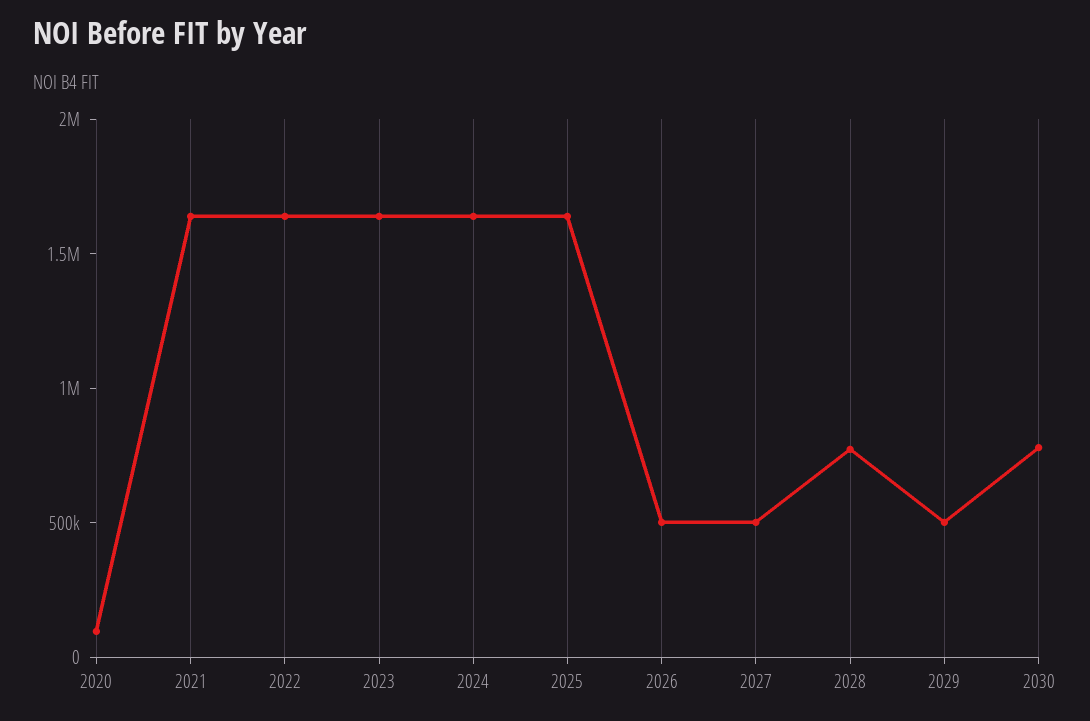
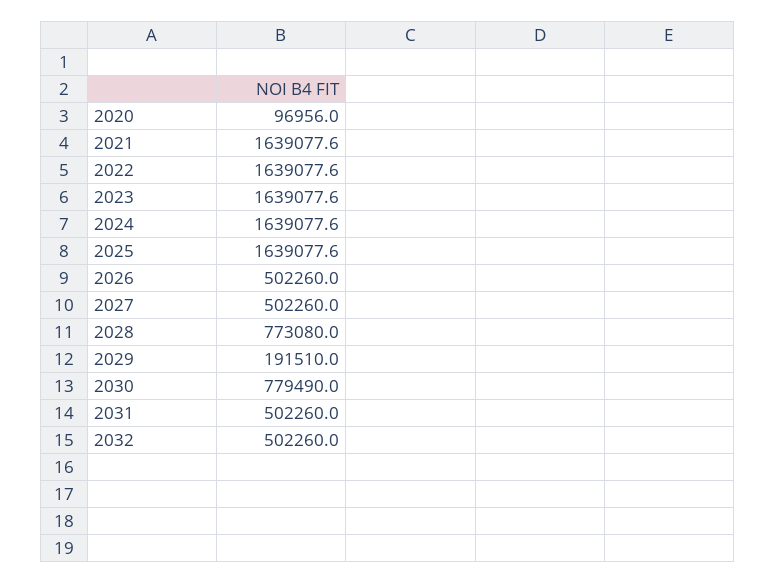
2029: 500000 -> 191510
2031: none -> 502260
2032: none -> 502260

